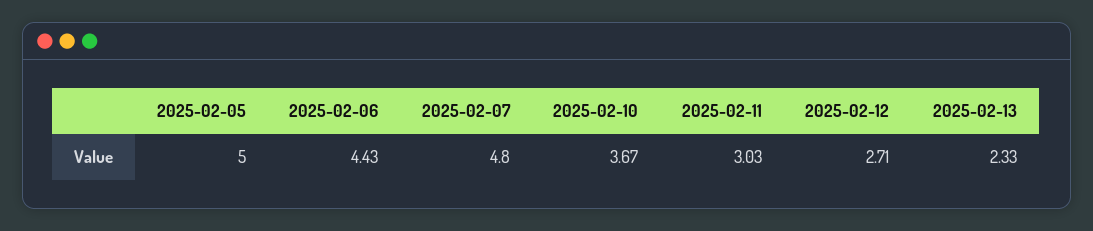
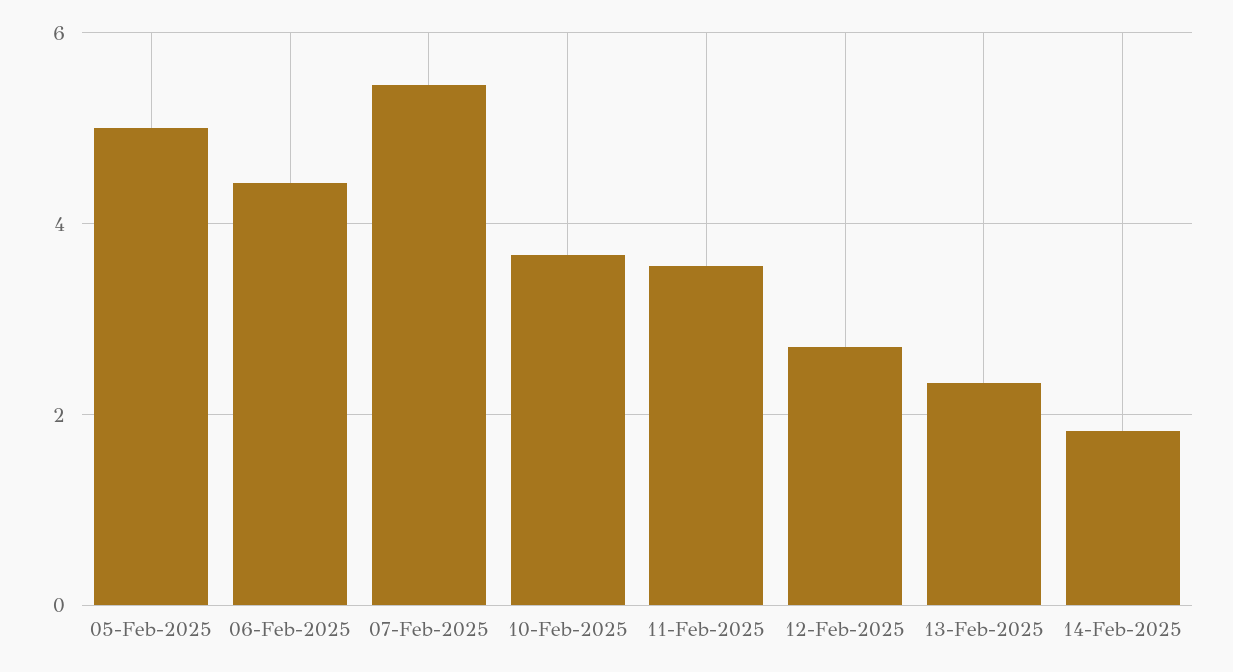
2025-02-07: 4.8 -> 5.4
2025-02-11: 3.03 -> 3.6
14-Feb-2025: none -> 1.8

